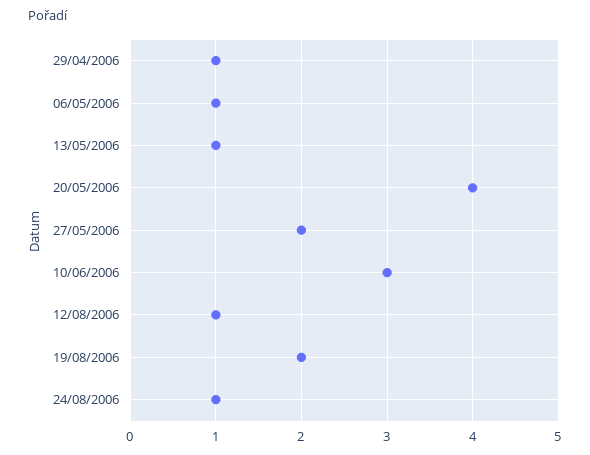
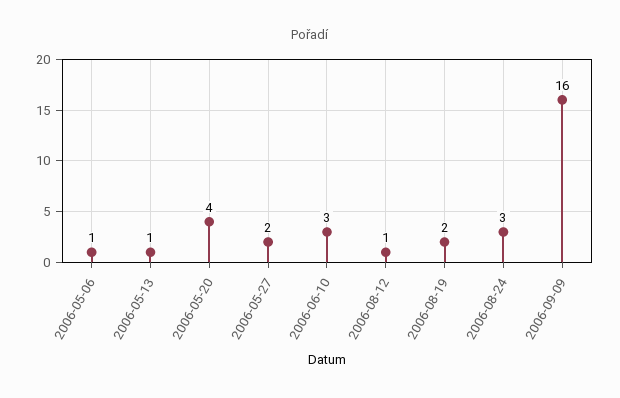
29/04/2006: 1 -> none
24/08/2006: 1 -> 3
2006-09-09: none -> 16

